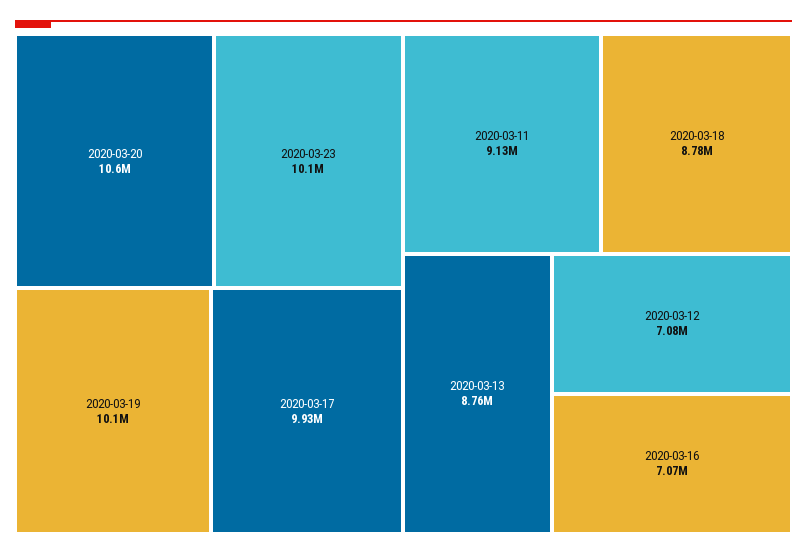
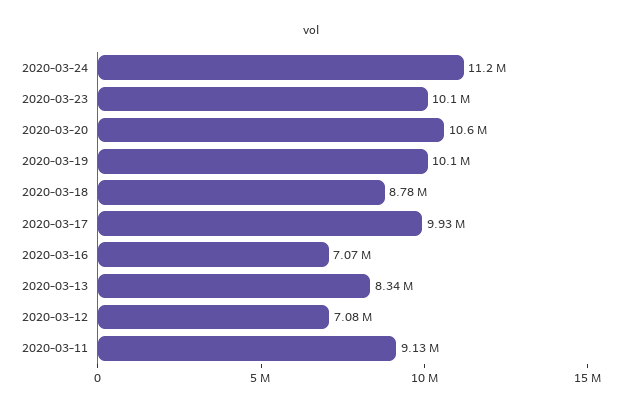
2020-03-13: 8760000 -> 8340000
2020-03-24: none -> 11200000

